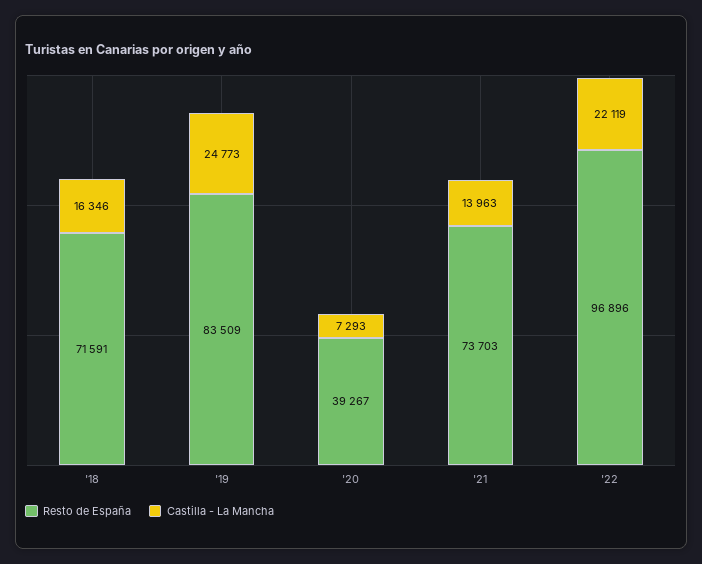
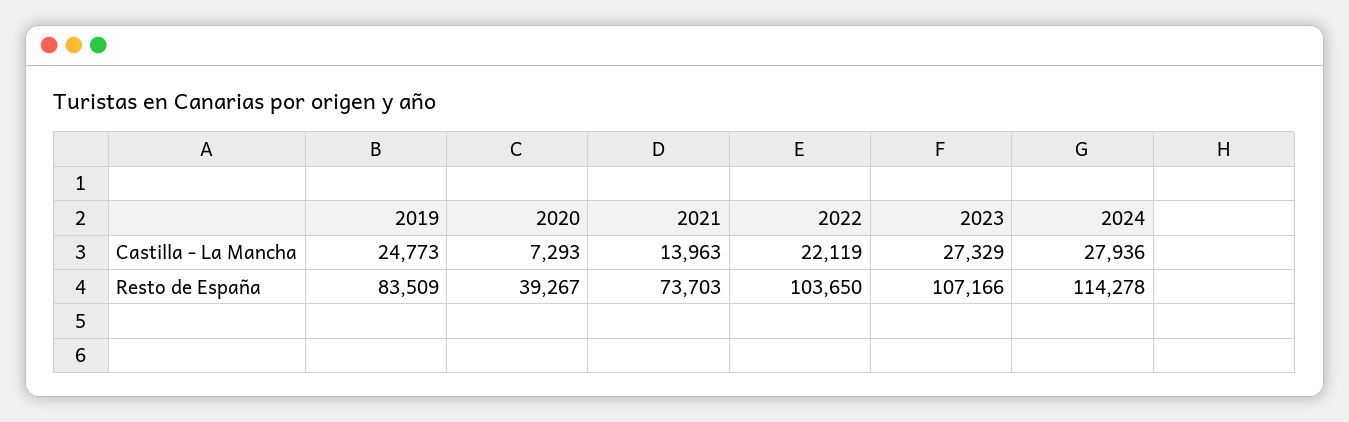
Resto de España, '18: 71591 -> none
Castilla - La Mancha, '18: 16346 -> none
Resto de España, '22: 96896 -> 103650
Castilla - La Mancha, 2023: none -> 27329
Castilla - La Mancha, 2024: none -> 27936
Resto de España, 2023: none -> 107166
Resto de España, 2024: none -> 114278

